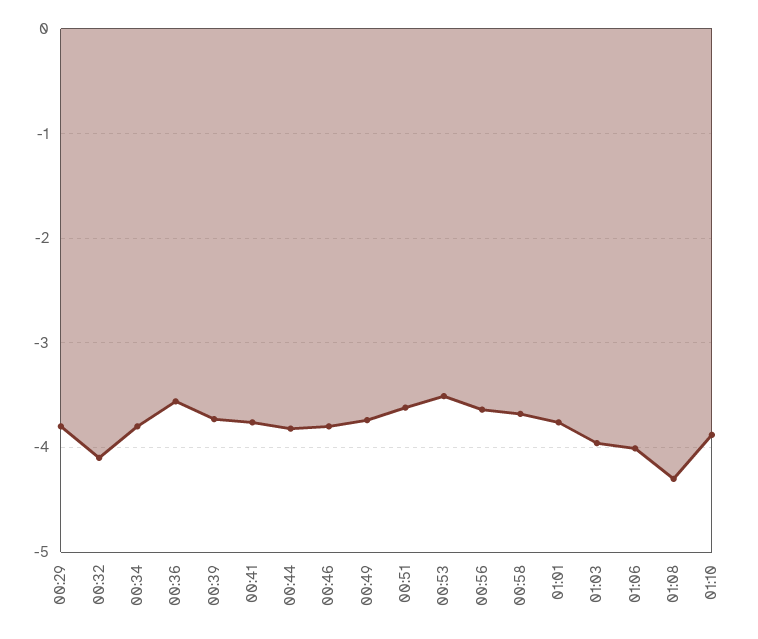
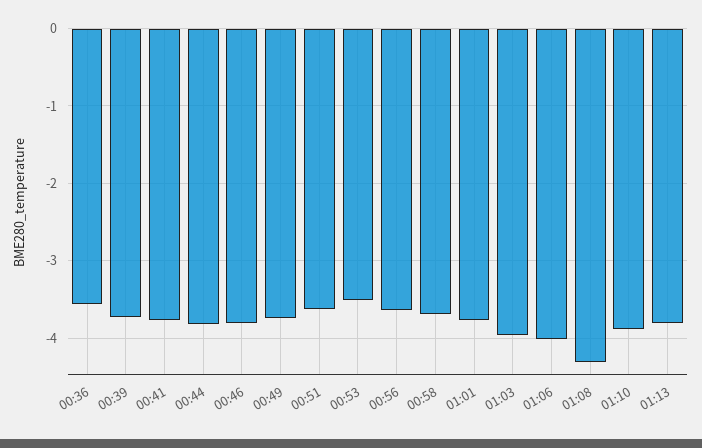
00:29: -3.8 -> none
00:32: -4.1 -> none
00:34: -3.8 -> none
01:13: none -> -3.8

